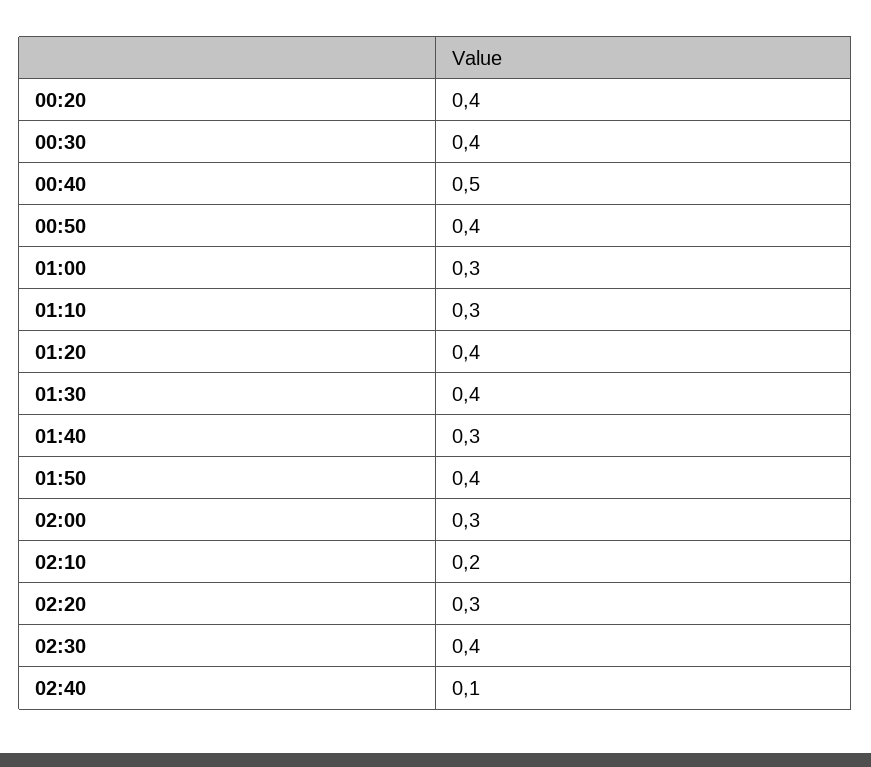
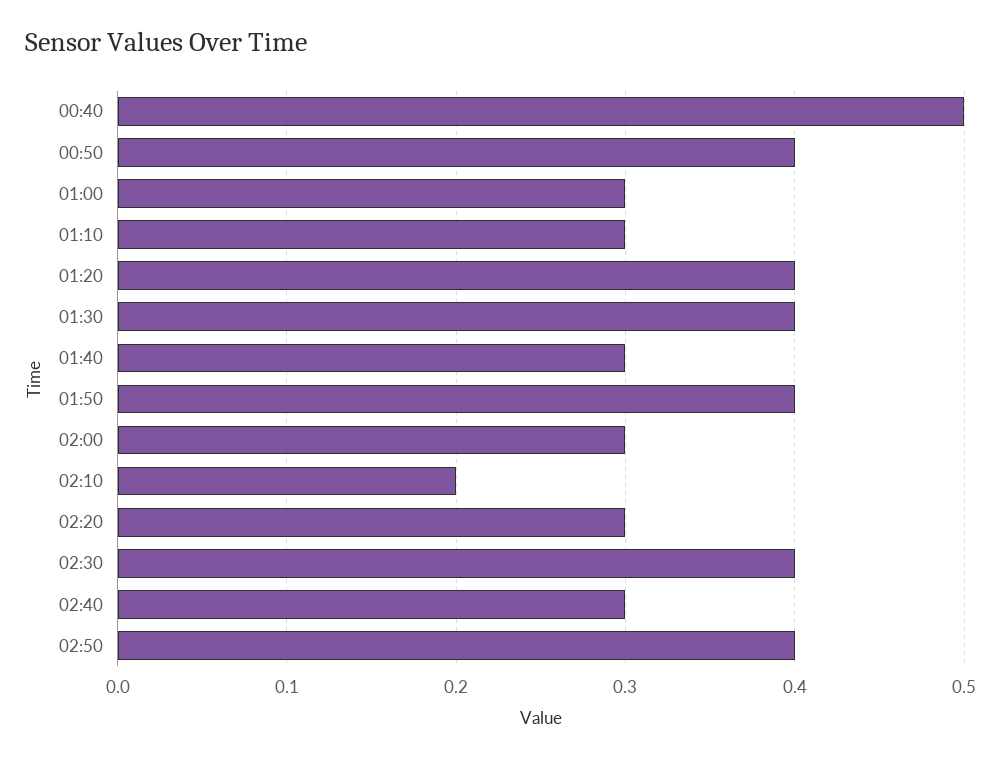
00:20: 0.4 -> none
00:30: 0.4 -> none
02:40: 0.1 -> 0.3
02:50: none -> 0.4

